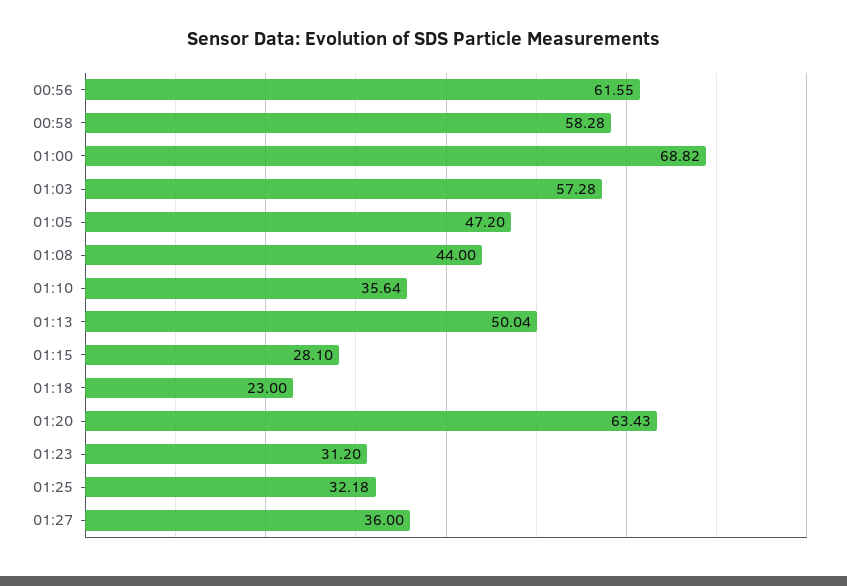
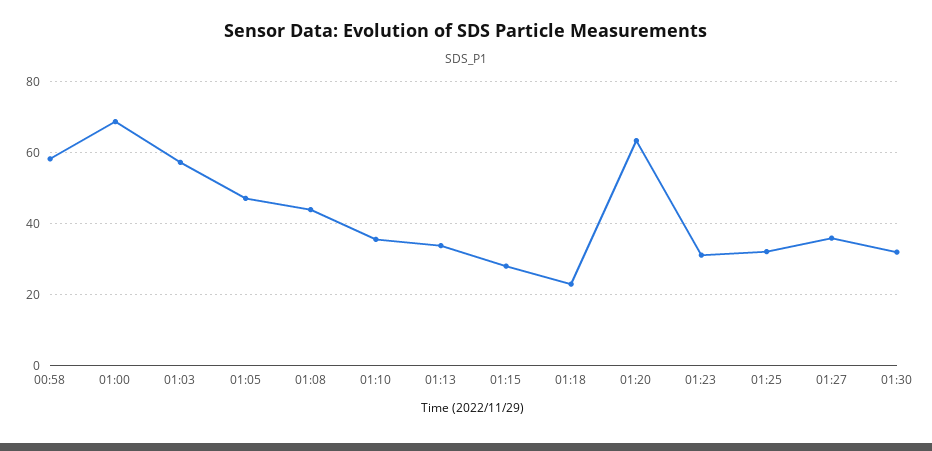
00:56: 61.55 -> none
01:13: 50.04 -> 34
01:30: none -> 32

